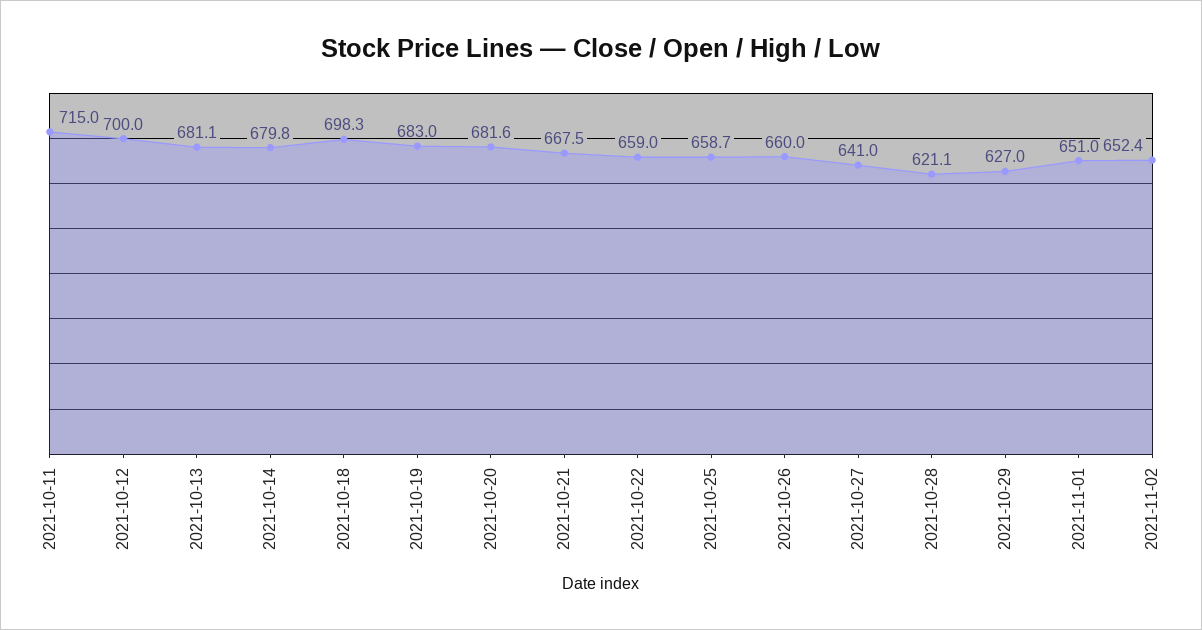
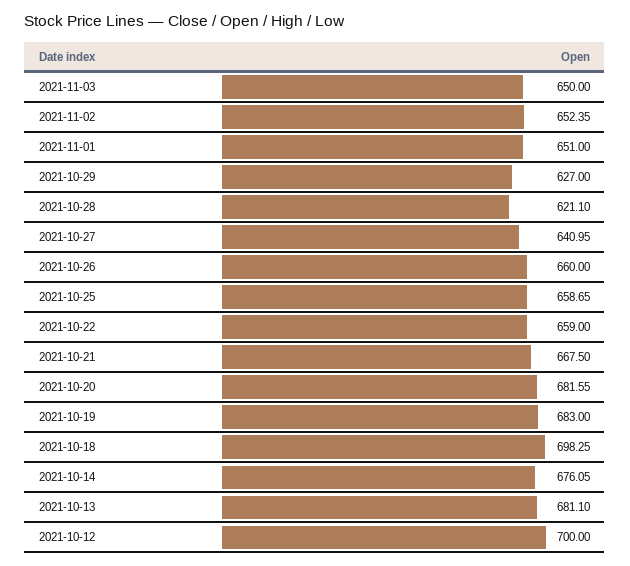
2021-10-11: 715 -> none
2021-10-14: 679.8 -> 676.05
2021-11-03: none -> 650

